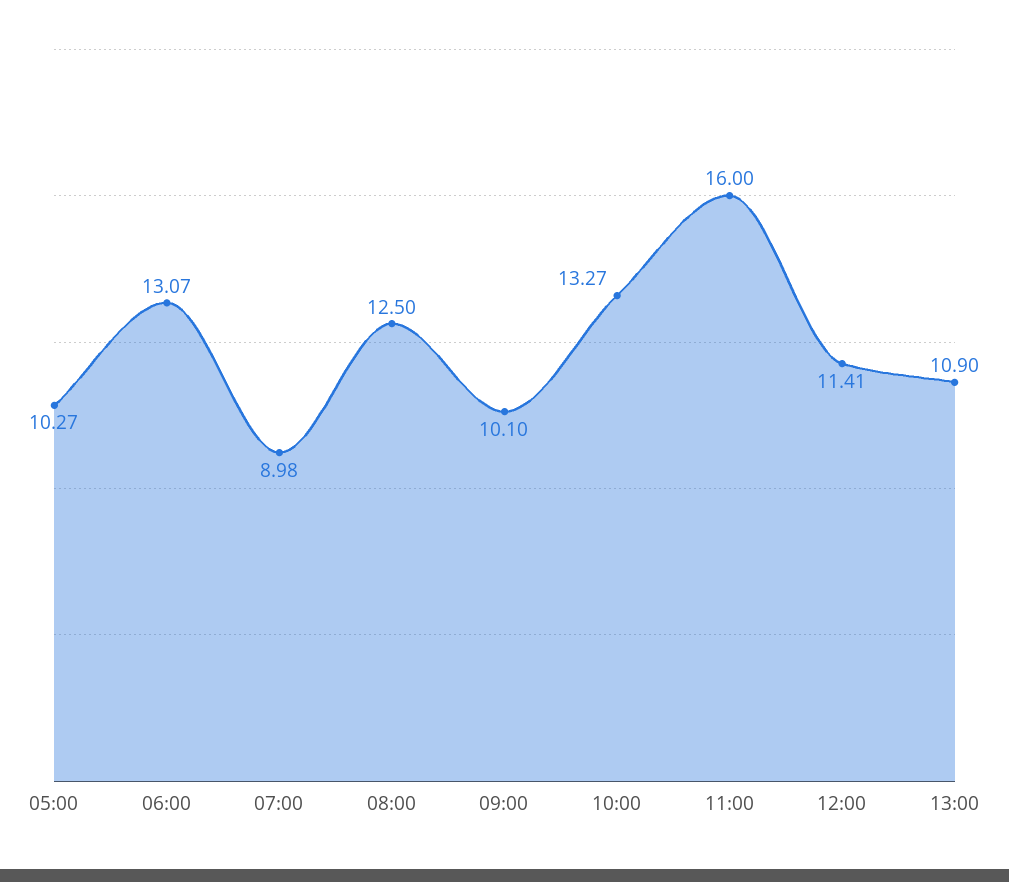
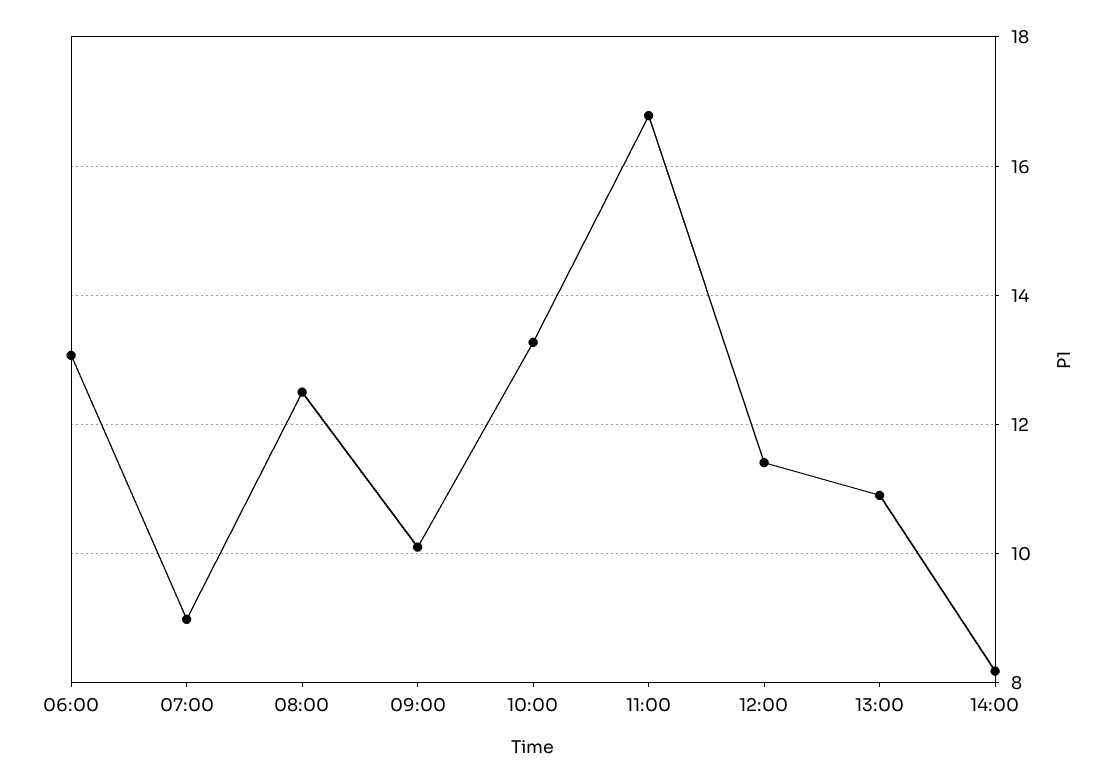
05:00: 10.27 -> none
11:00: 16 -> 16.8
14:00: none -> 8.2

